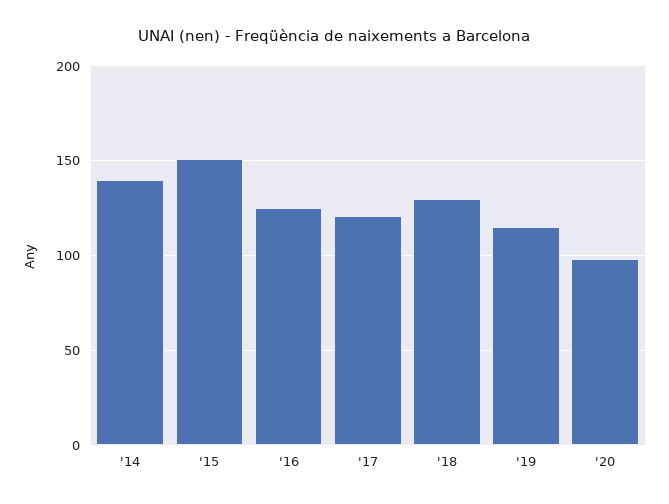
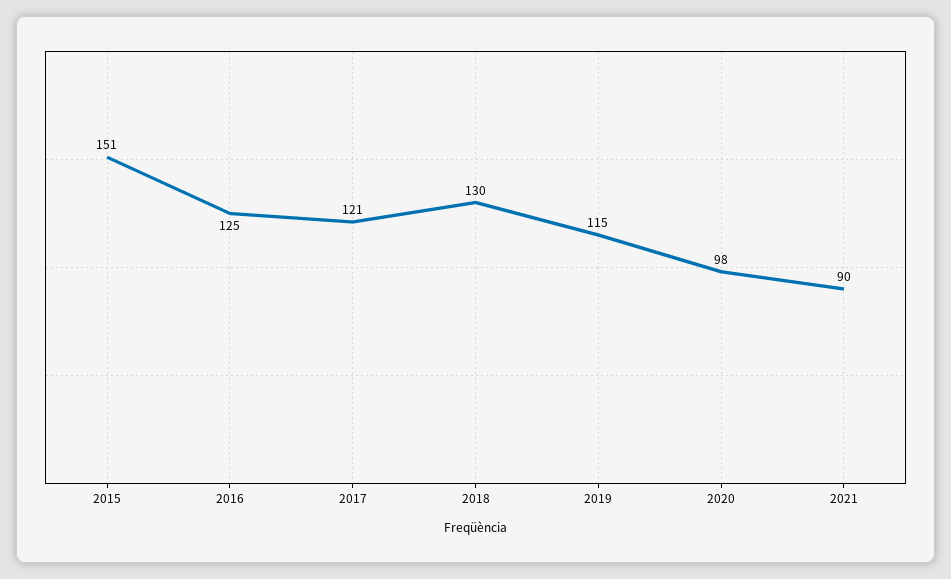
'14: 140 -> none
2021: none -> 90

